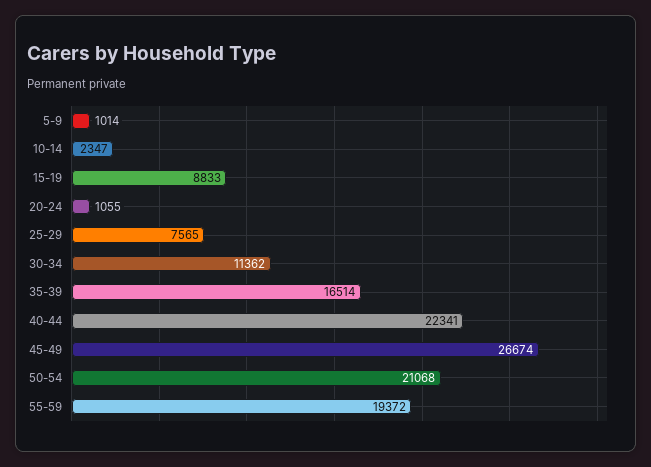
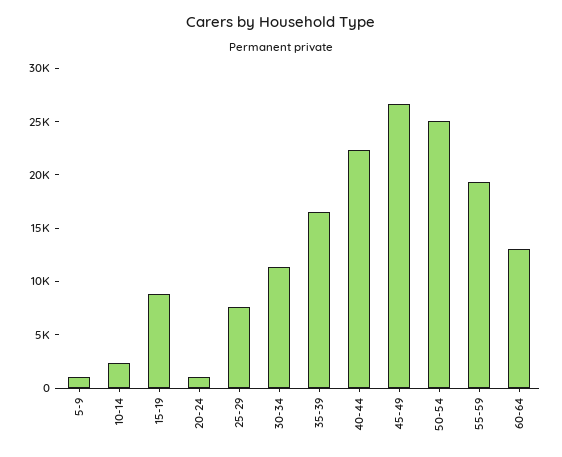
50-54: 21068 -> 25000
60-64: none -> 13000

